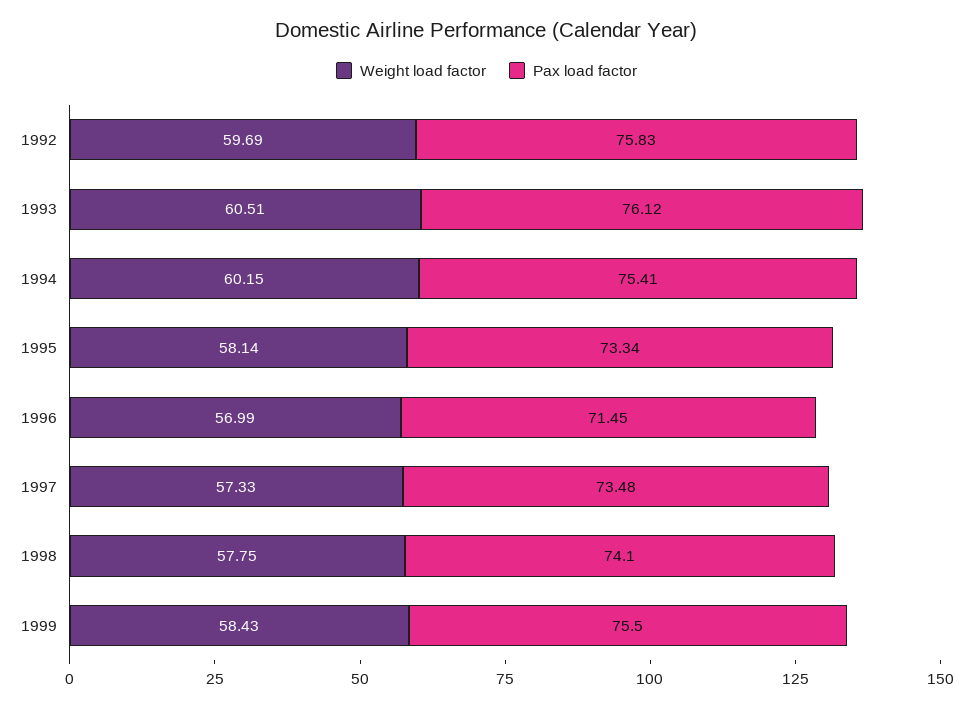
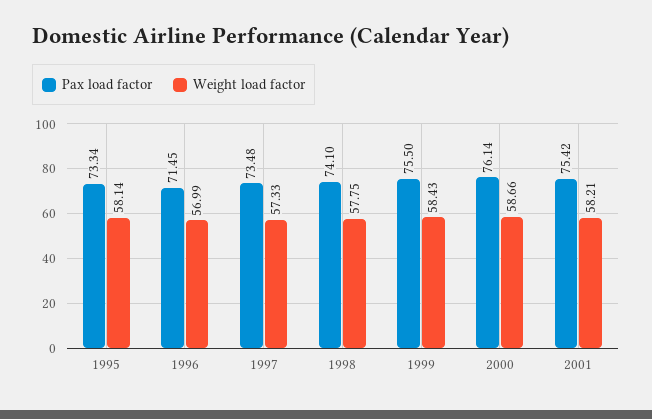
Weight load factor, 1992: 59.69 -> none
Pax load factor, 1992: 75.83 -> none
Weight load factor, 1993: 60.51 -> none
Pax load factor, 1993: 76.12 -> none
Weight load factor, 1994: 60.15 -> none
Pax load factor, 1994: 75.41 -> none
Pax load factor, 2000: none -> 76.14
Weight load factor, 2000: none -> 58.66
Pax load factor, 2001: none -> 75.42
Weight load factor, 2001: none -> 58.21

